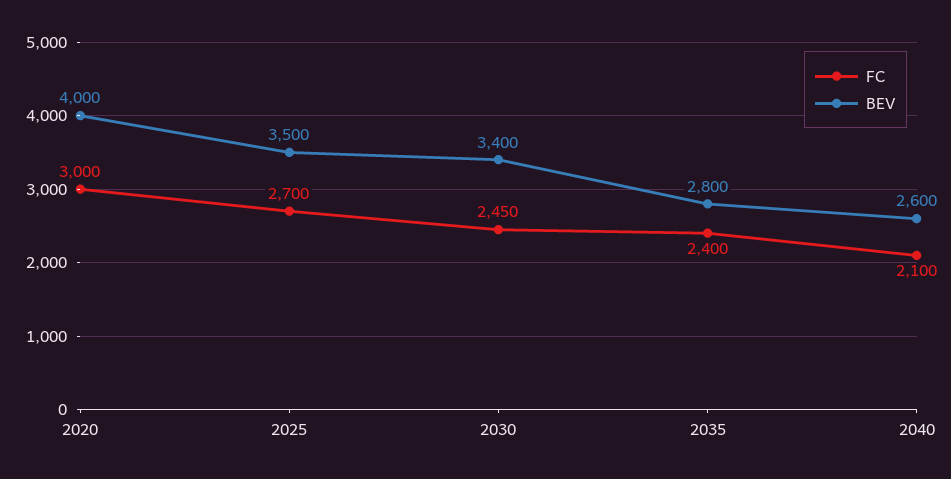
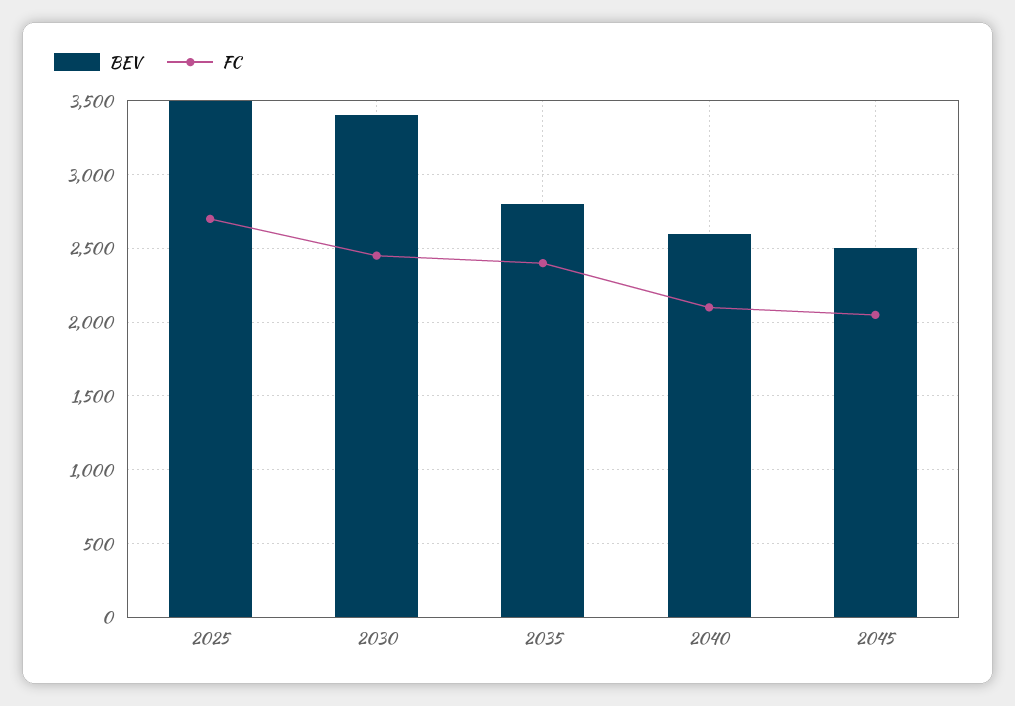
FC, 2020: 3000 -> none
BEV, 2020: 4000 -> none
BEV, 2045: none -> 2500
FC, 2045: none -> 2050

